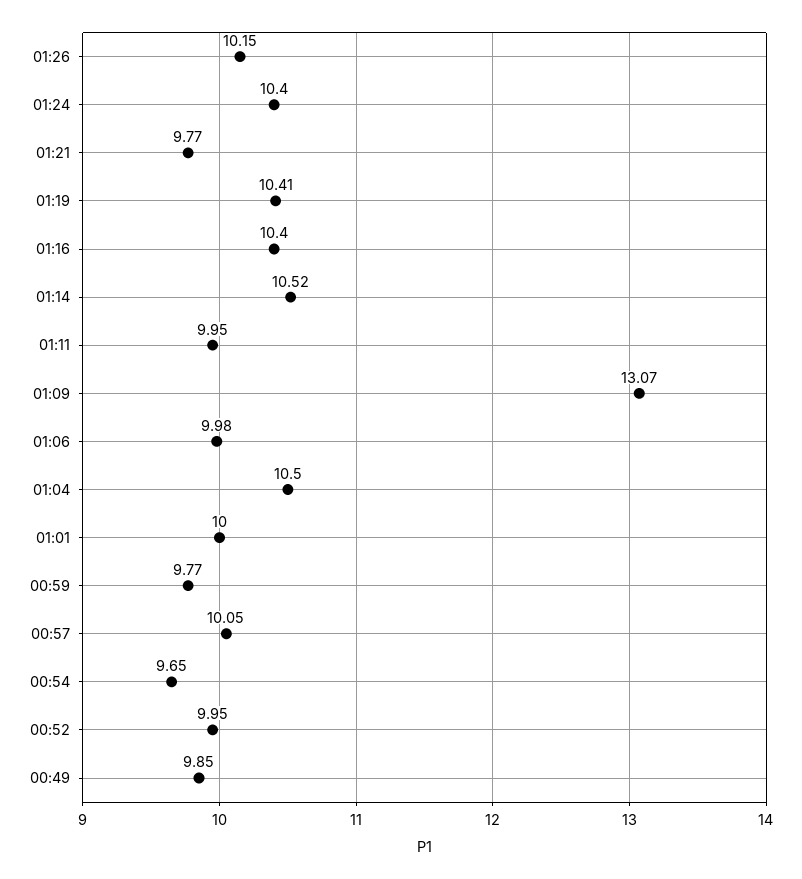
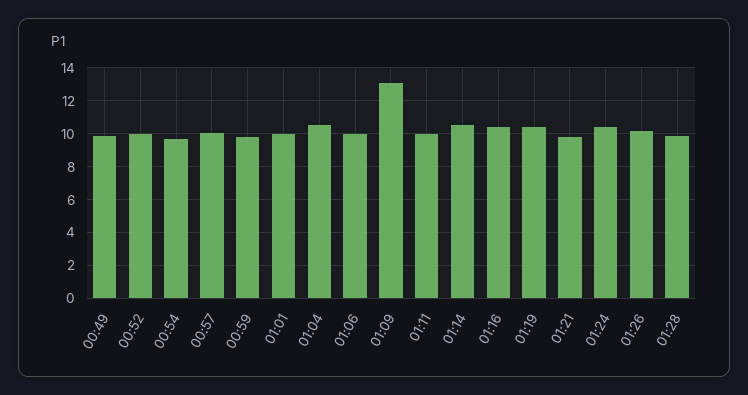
01:28: none -> 10

